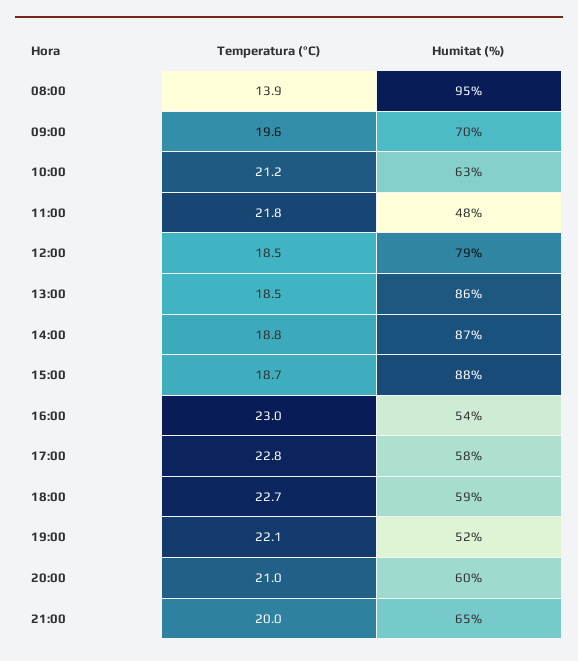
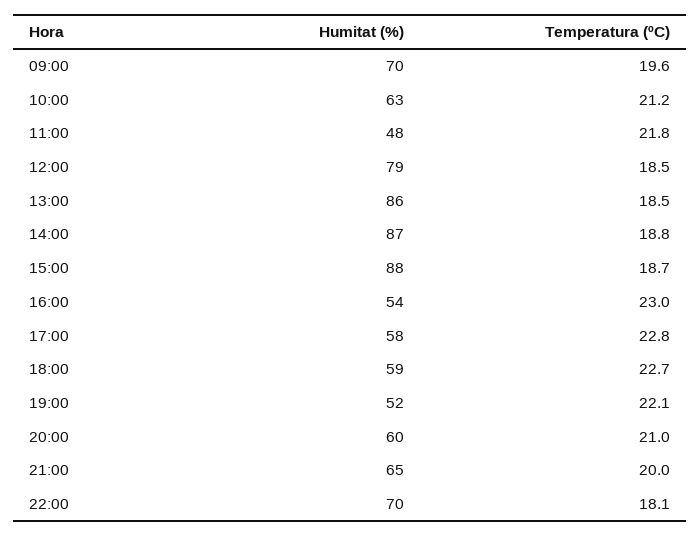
Temperatura (ºC), 08:00: 13.9 -> none
Humitat (%), 08:00: 95 -> none
Humitat (%), 22:00: none -> 70
Temperatura (ºC), 22:00: none -> 18.1

